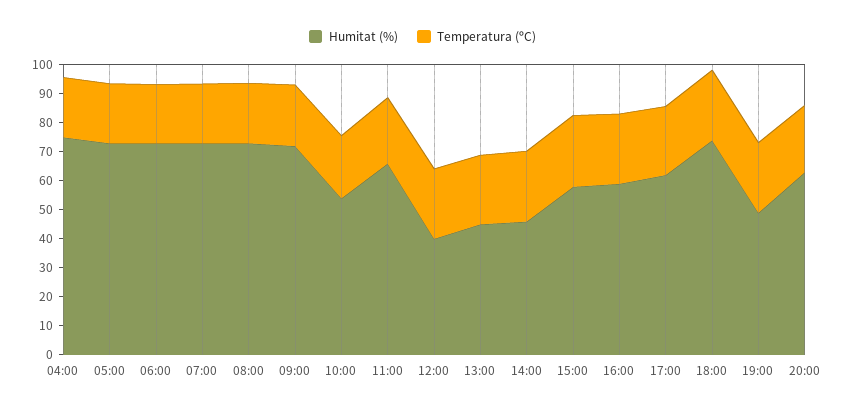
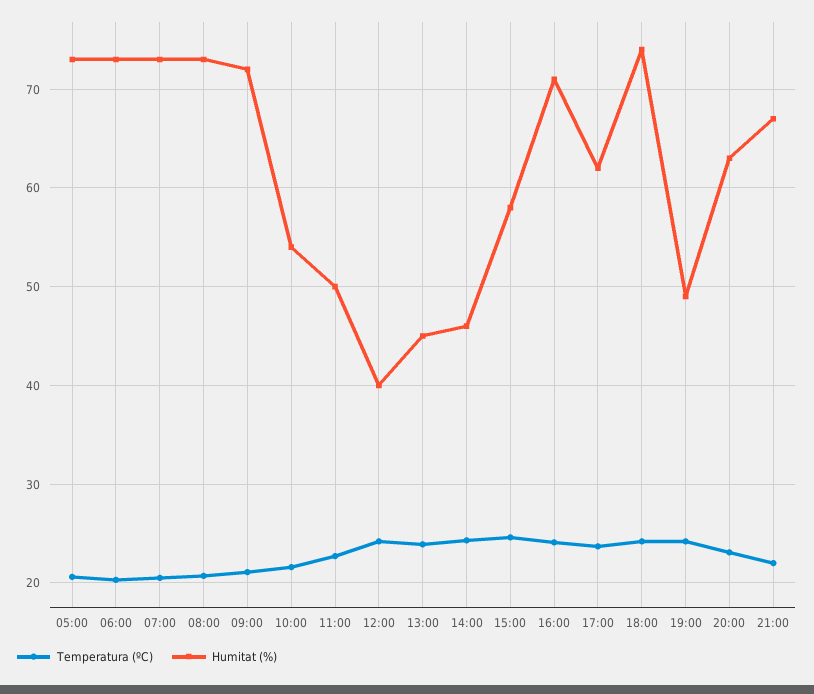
Humitat (%), 04:00: 75 -> none
Temperatura (ºC), 04:00: 20 -> none
Humitat (%), 11:00: 65 -> 50
Humitat (%), 16:00: 60 -> 71
Temperatura (ºC), 21:00: none -> 22
Humitat (%), 21:00: none -> 67

